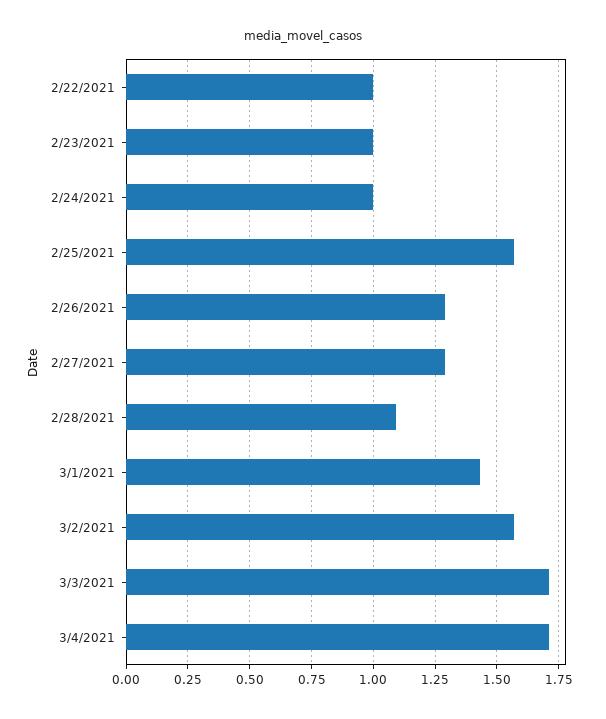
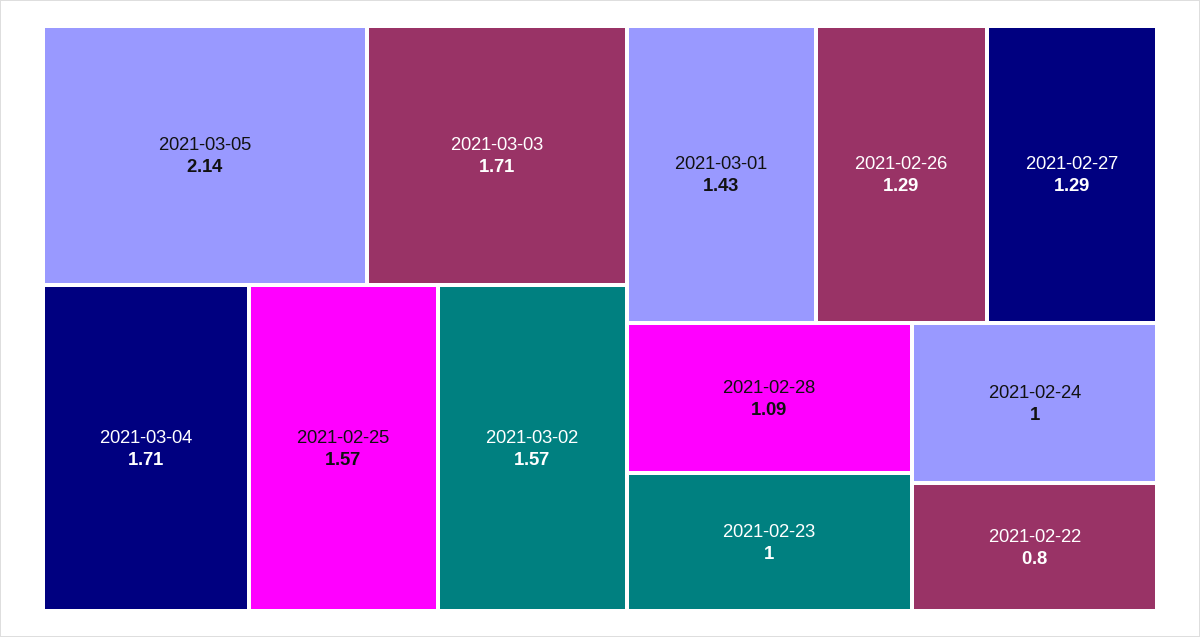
2/22/2021: 1 -> 0.8
2021-03-05: none -> 2.14

